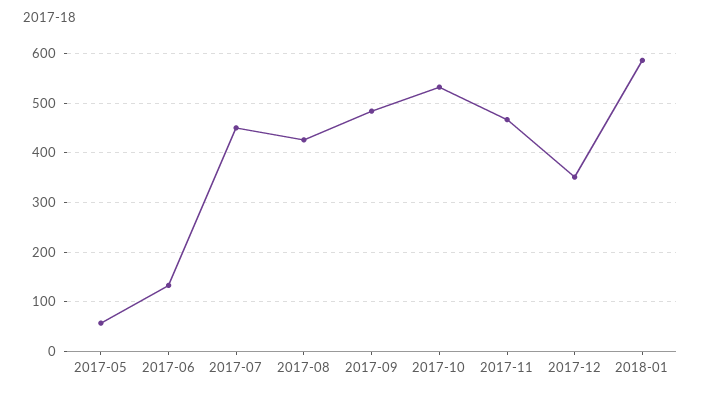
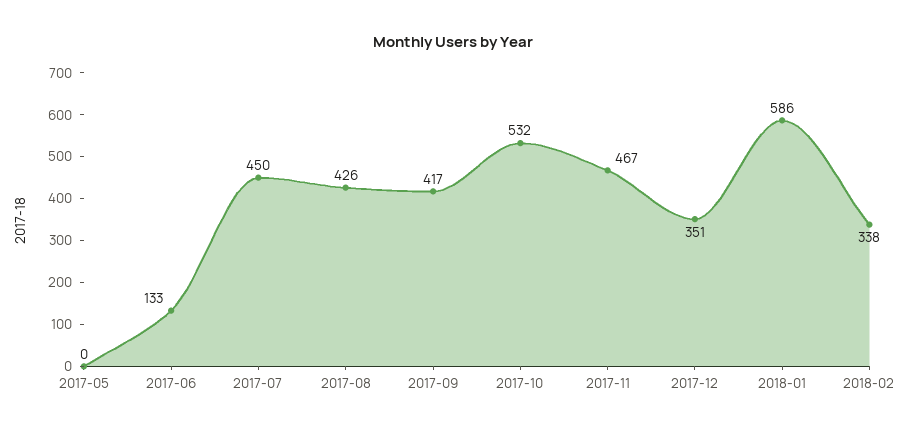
2017-05: 60 -> 0
2017-09: 480 -> 417
2018-02: none -> 338

